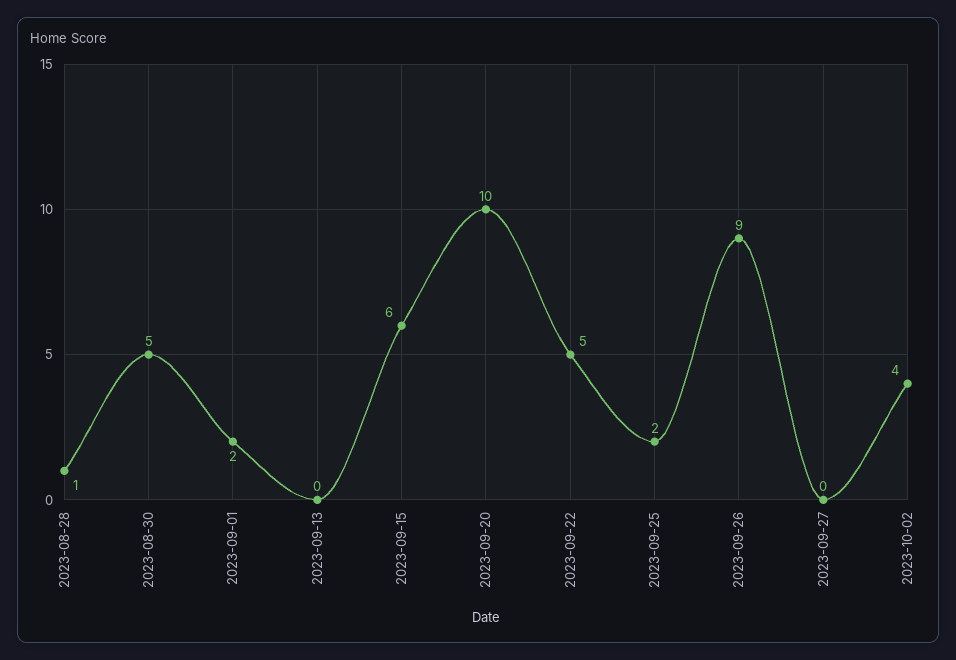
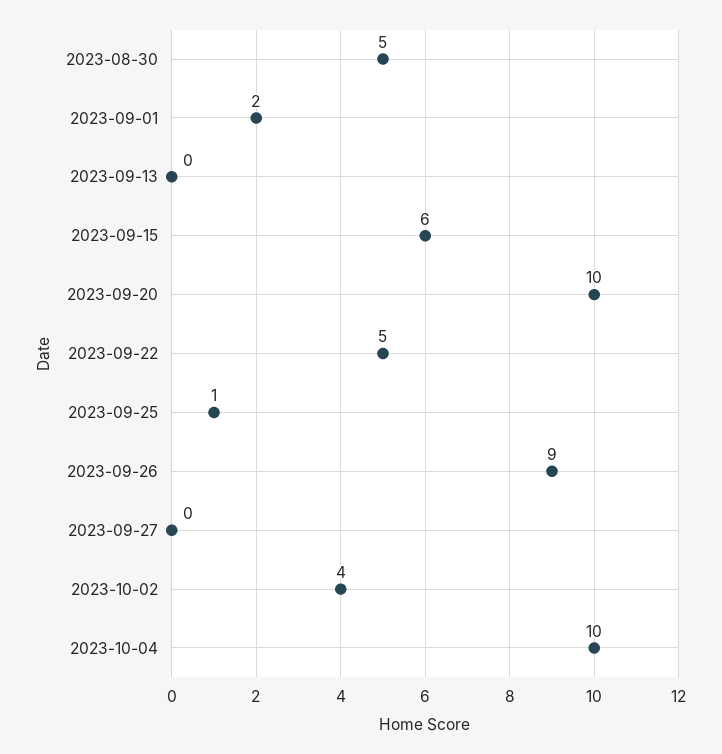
2023-08-28: 1 -> none
2023-09-25: 2 -> 1
2023-10-04: none -> 10

